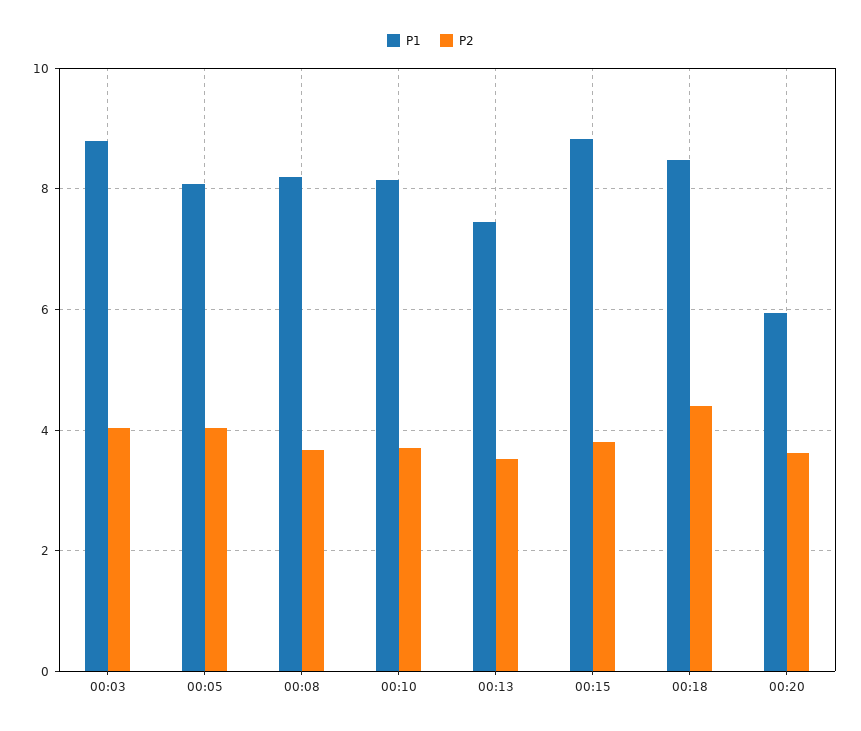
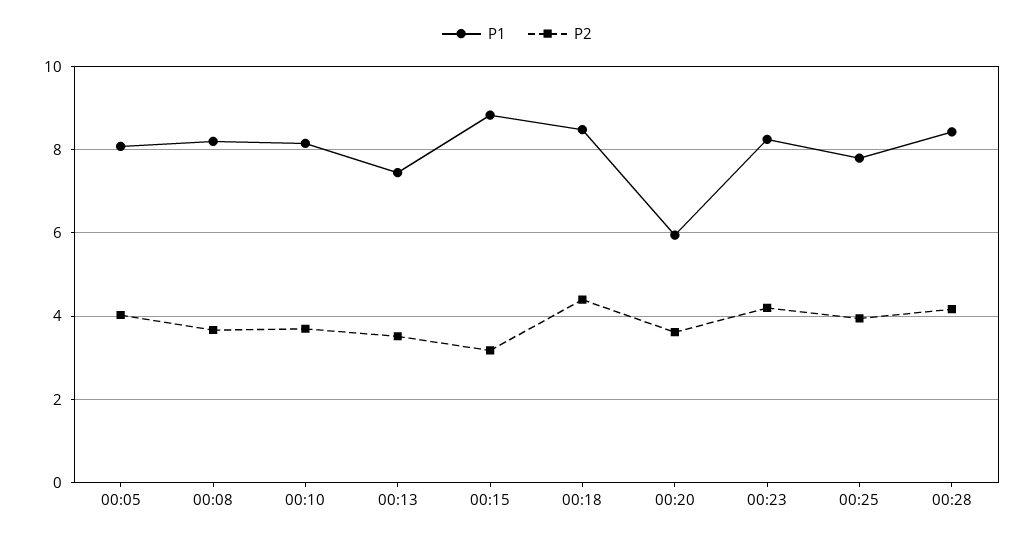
P1, 00:03: 8.8 -> none
P2, 00:03: 4 -> none
P2, 00:15: 3.8 -> 3.2
P1, 00:23: none -> 8.2
P2, 00:23: none -> 4.2
P1, 00:25: none -> 7.8
P2, 00:25: none -> 4
P1, 00:28: none -> 8.4
P2, 00:28: none -> 4.2

